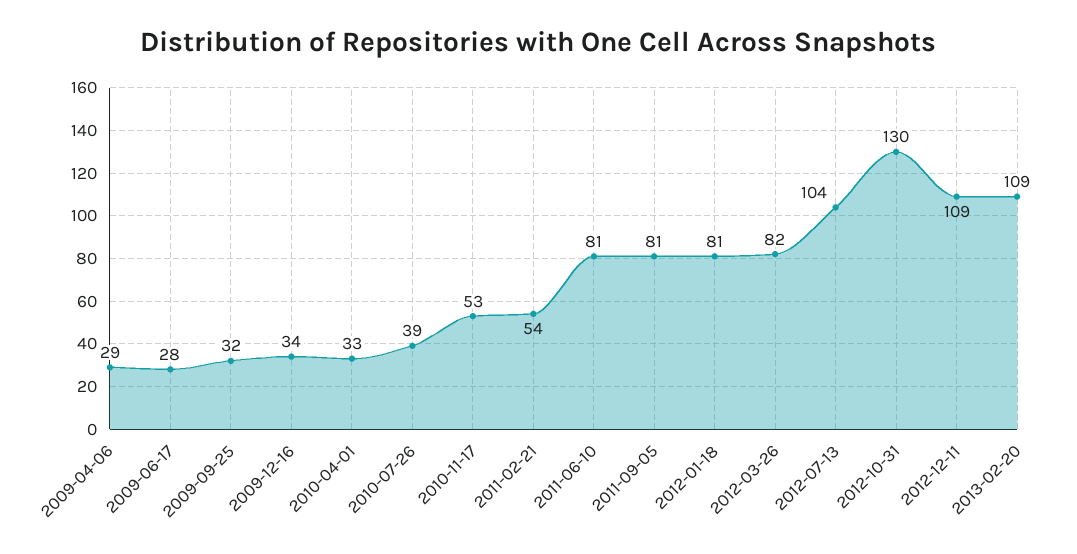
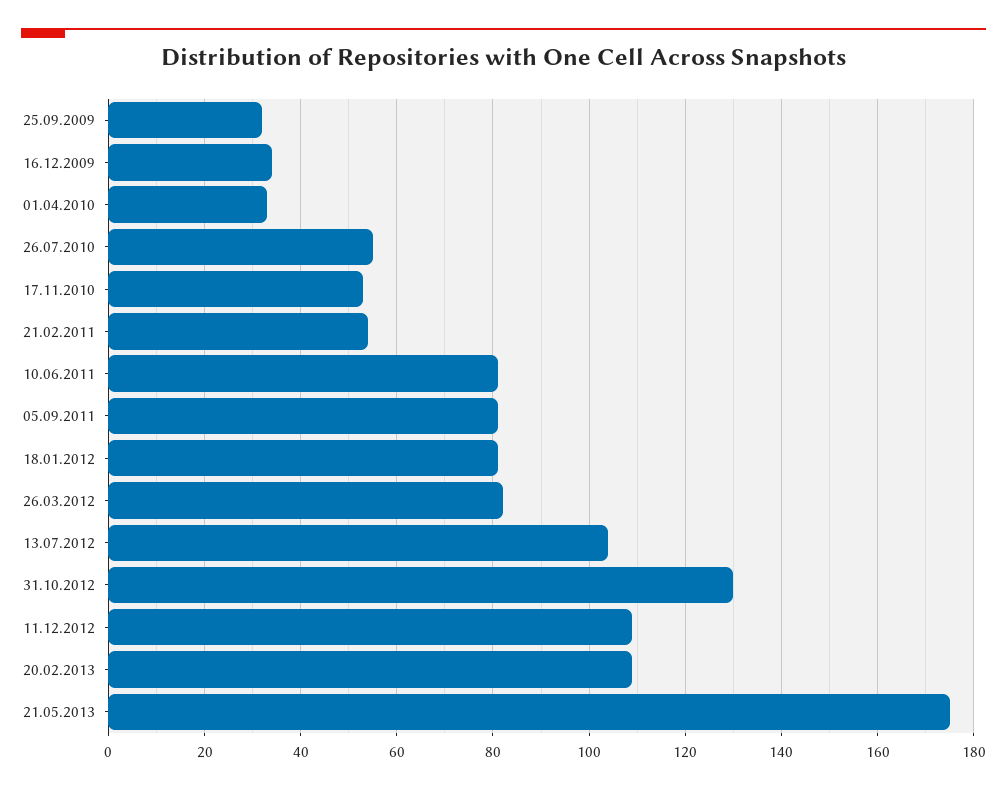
2009-04-06: 29 -> none
2009-06-17: 28 -> none
2010-07-26: 39 -> 55
21.05.2013: none -> 175

